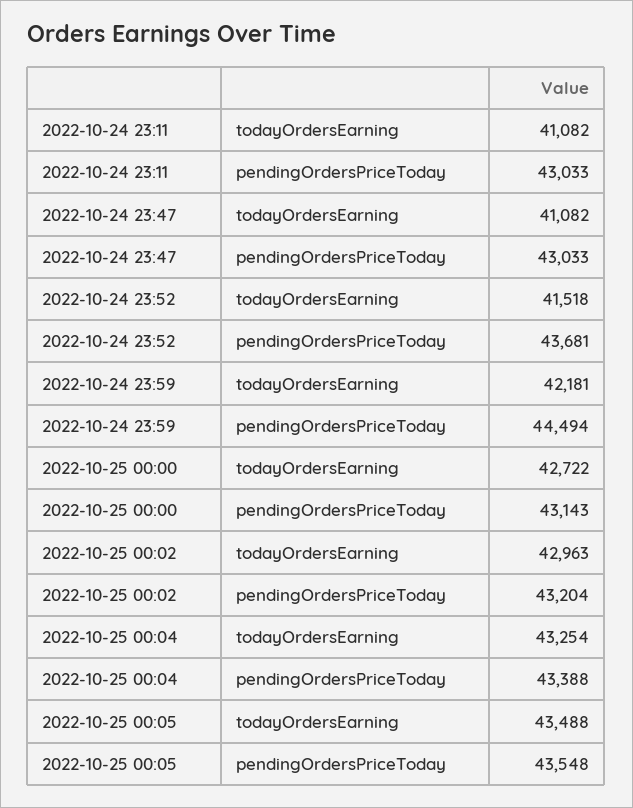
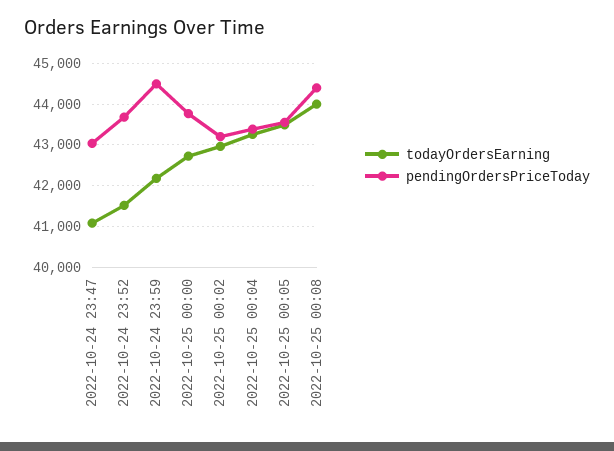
todayOrdersEarning, 2022-10-24 23:11: 41082 -> none
pendingOrdersPriceToday, 2022-10-24 23:11: 43033 -> none
pendingOrdersPriceToday, 2022-10-25 00:00: 43143 -> 43800
todayOrdersEarning, 2022-10-25 00:08: none -> 44000
pendingOrdersPriceToday, 2022-10-25 00:08: none -> 44400

